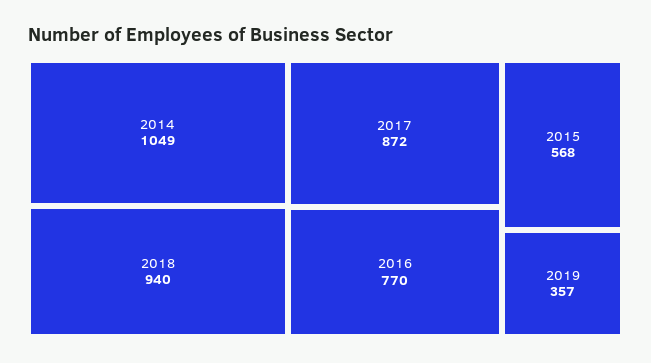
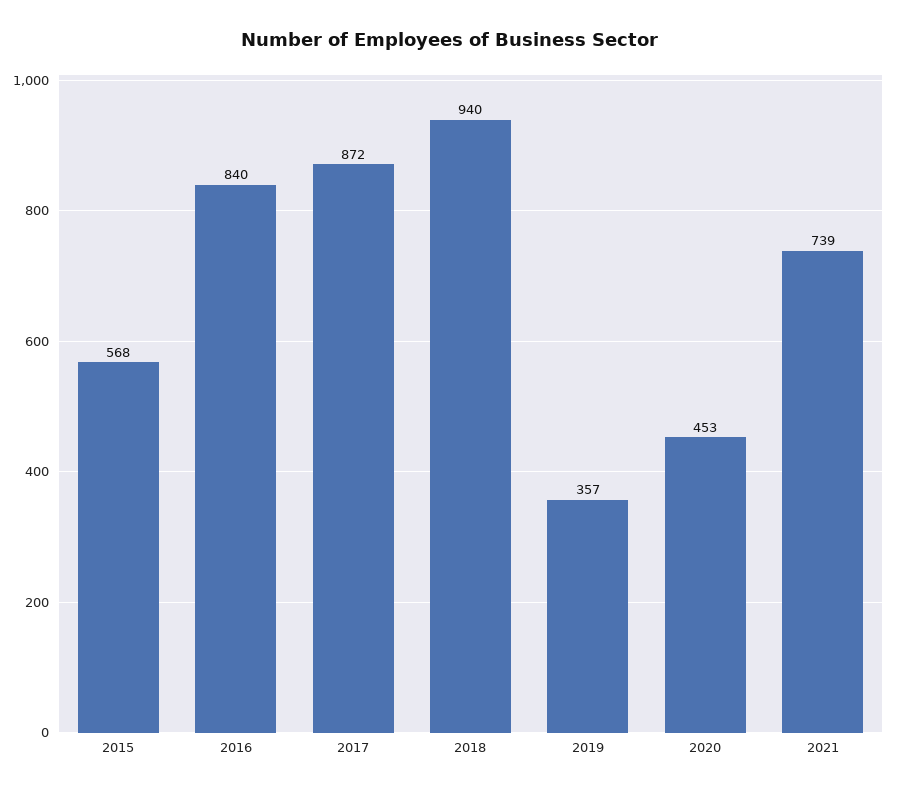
2014: 1049 -> none
2016: 770 -> 840
2020: none -> 453
2021: none -> 739

